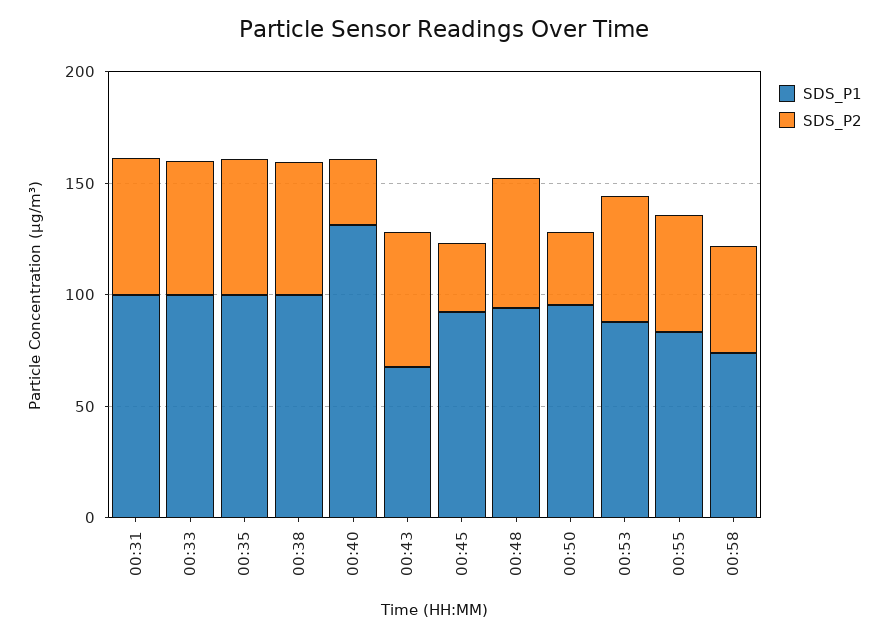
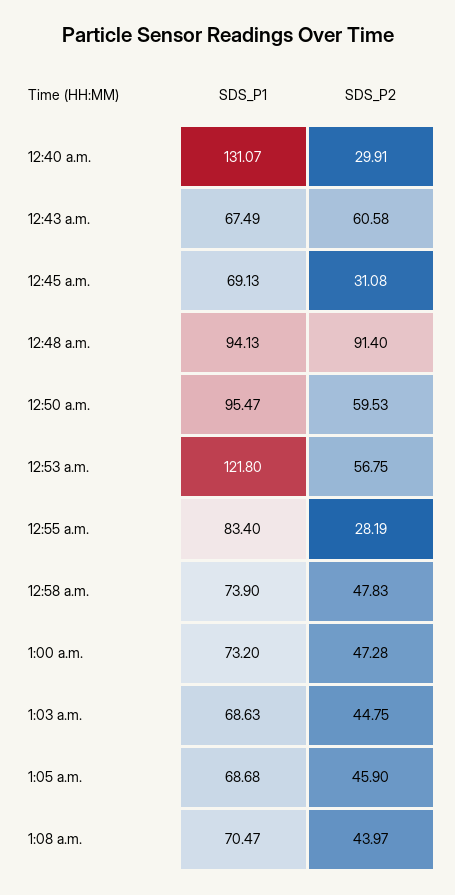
SDS_P1, 00:31: 100 -> none
SDS_P2, 00:31: 60 -> none
SDS_P1, 00:33: 100 -> none
SDS_P2, 00:33: 60 -> none
SDS_P1, 00:35: 100 -> none
SDS_P2, 00:35: 60 -> none
SDS_P1, 00:38: 100 -> none
SDS_P2, 00:38: 60 -> none
SDS_P1, 00:45: 90 -> 69.13
SDS_P2, 00:48: 60 -> 91.4
SDS_P2, 00:50: 30 -> 59.53
SDS_P1, 00:53: 90 -> 121.8
SDS_P2, 00:55: 50 -> 28.19
SDS_P1, 1:00 a.m.: none -> 73.2
SDS_P2, 1:00 a.m.: none -> 47.28
SDS_P1, 1:03 a.m.: none -> 68.63
SDS_P2, 1:03 a.m.: none -> 44.75
SDS_P1, 1:05 a.m.: none -> 68.68
SDS_P2, 1:05 a.m.: none -> 45.9
SDS_P1, 1:08 a.m.: none -> 70.47
SDS_P2, 1:08 a.m.: none -> 43.97

